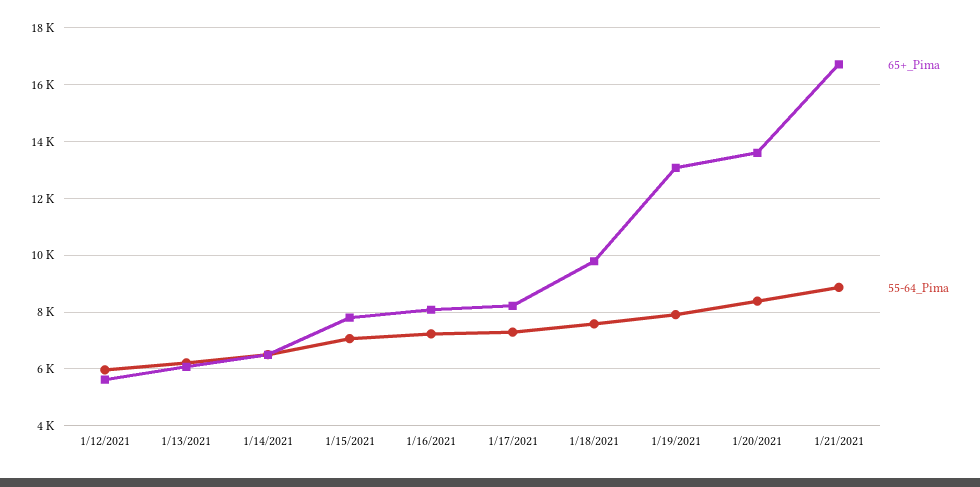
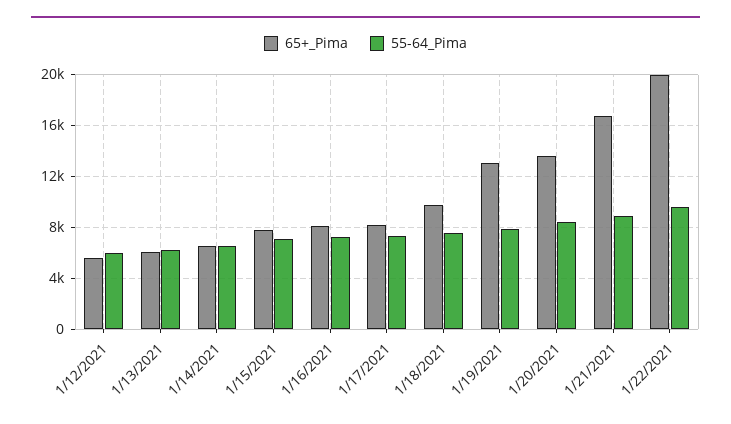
65+_Pima, 1/22/2021: none -> 20000
55-64_Pima, 1/22/2021: none -> 9500

